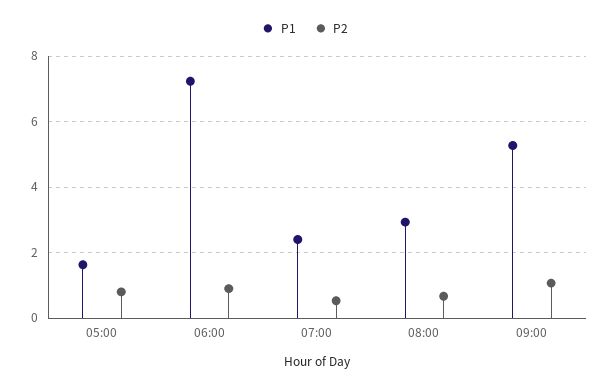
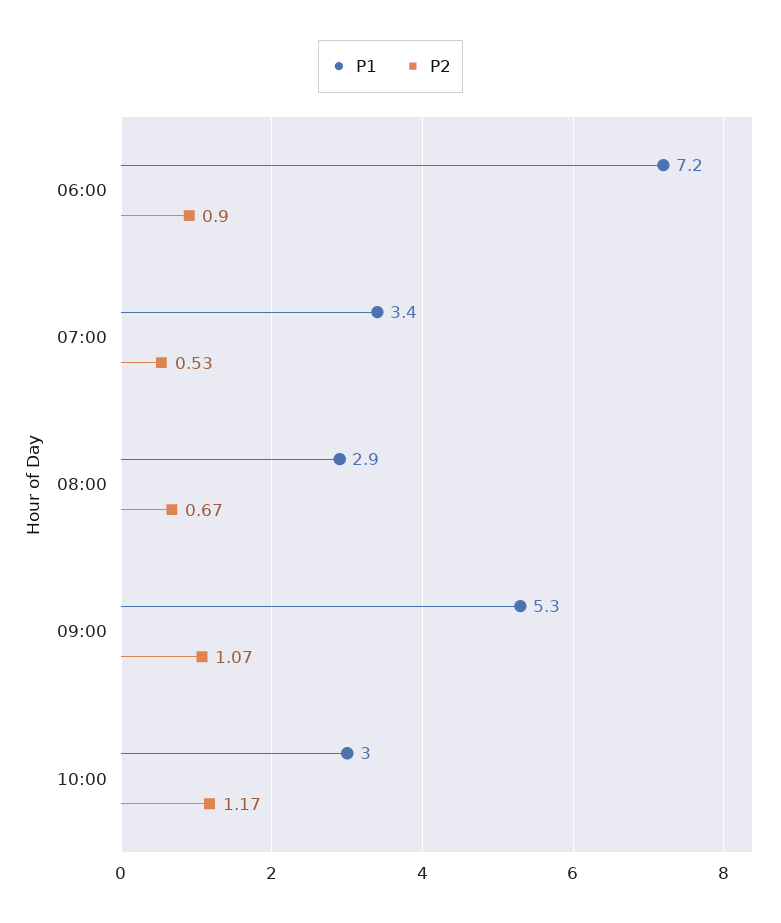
P1, 05:00: 1.6 -> none
P2, 05:00: 0.8 -> none
P1, 07:00: 2.4 -> 3.4
P1, 10:00: none -> 3
P2, 10:00: none -> 1.17

